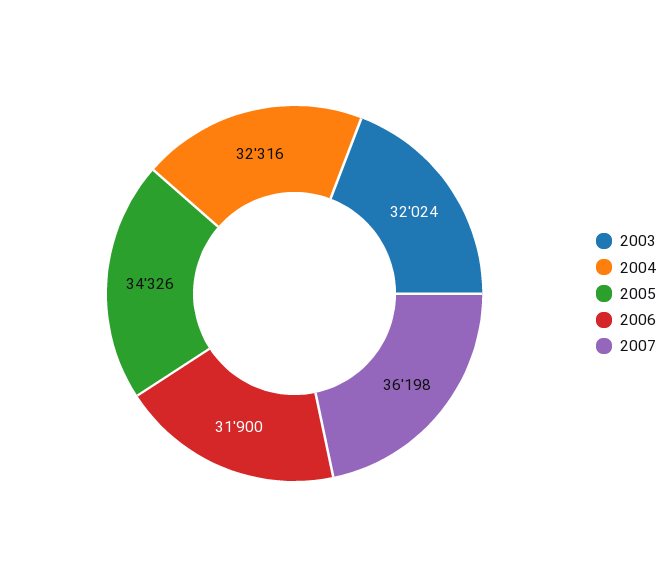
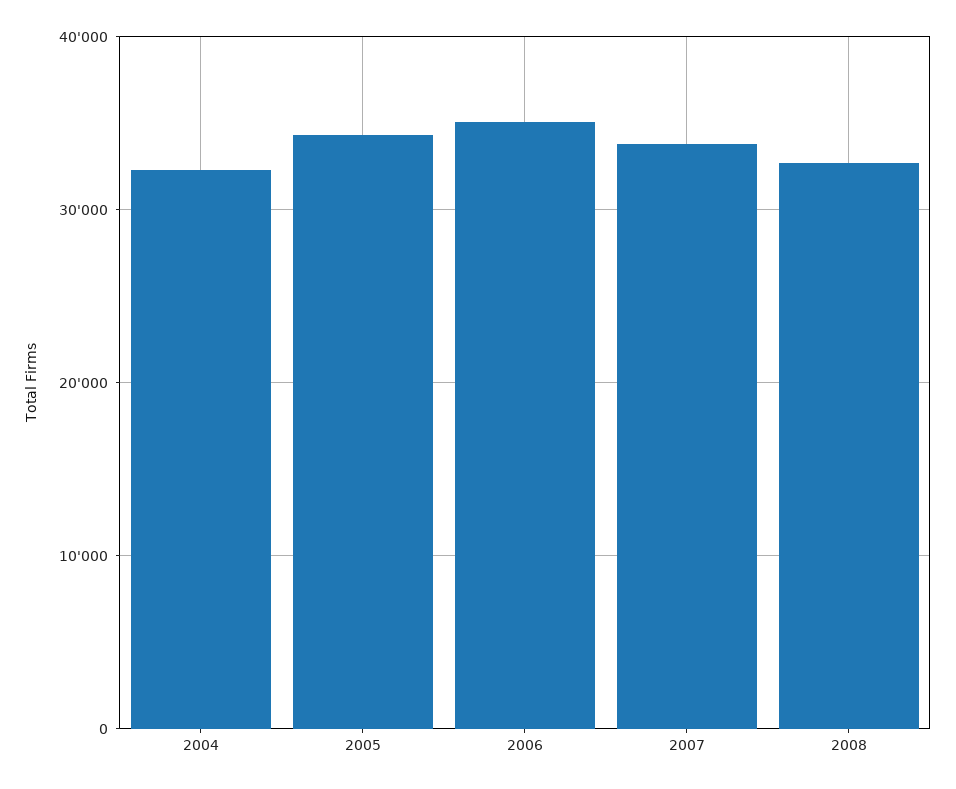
2003: 32024 -> none
2006: 31900 -> 35000
2007: 36198 -> 34000
2008: none -> 33000

